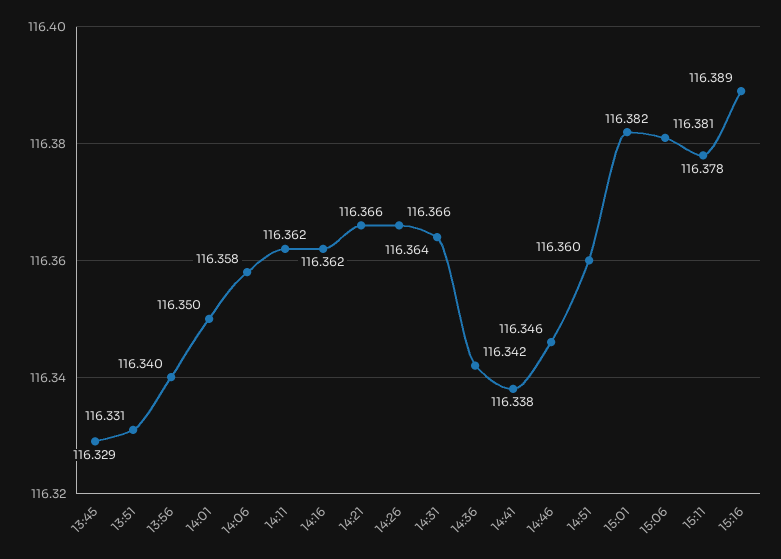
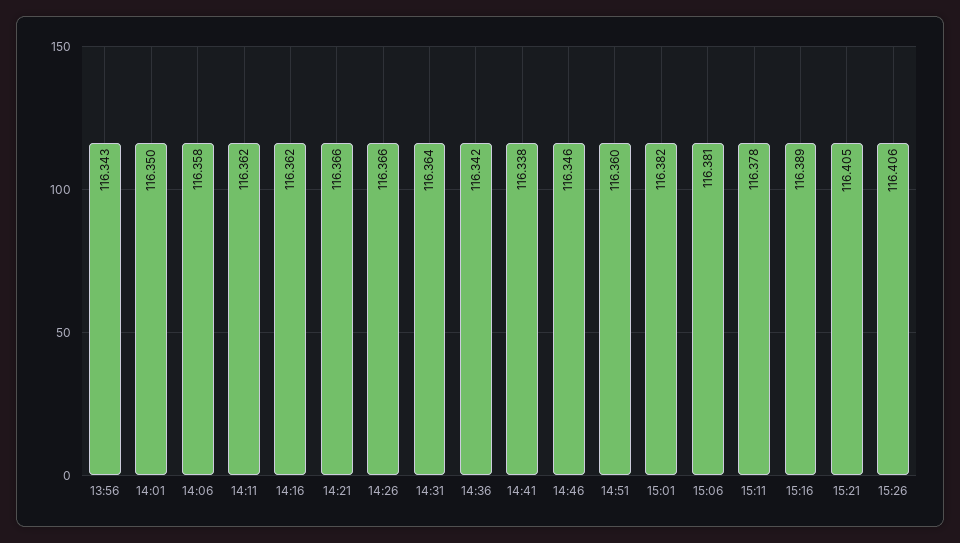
13:45: 116.329 -> none
13:51: 116.331 -> none
13:56: 116.34 -> 116.343
15:21: none -> 116.405
15:26: none -> 116.406

